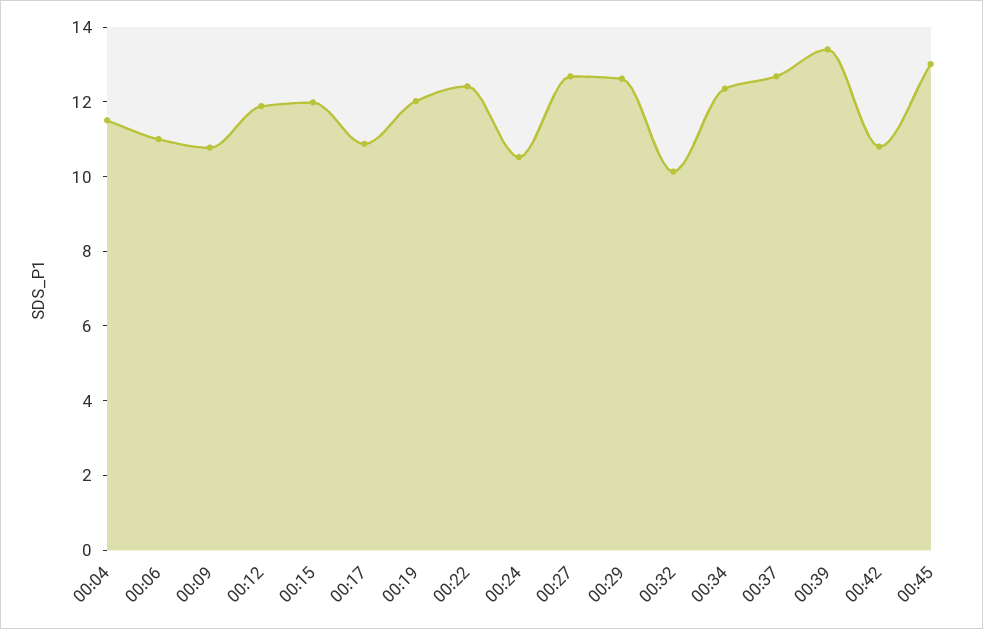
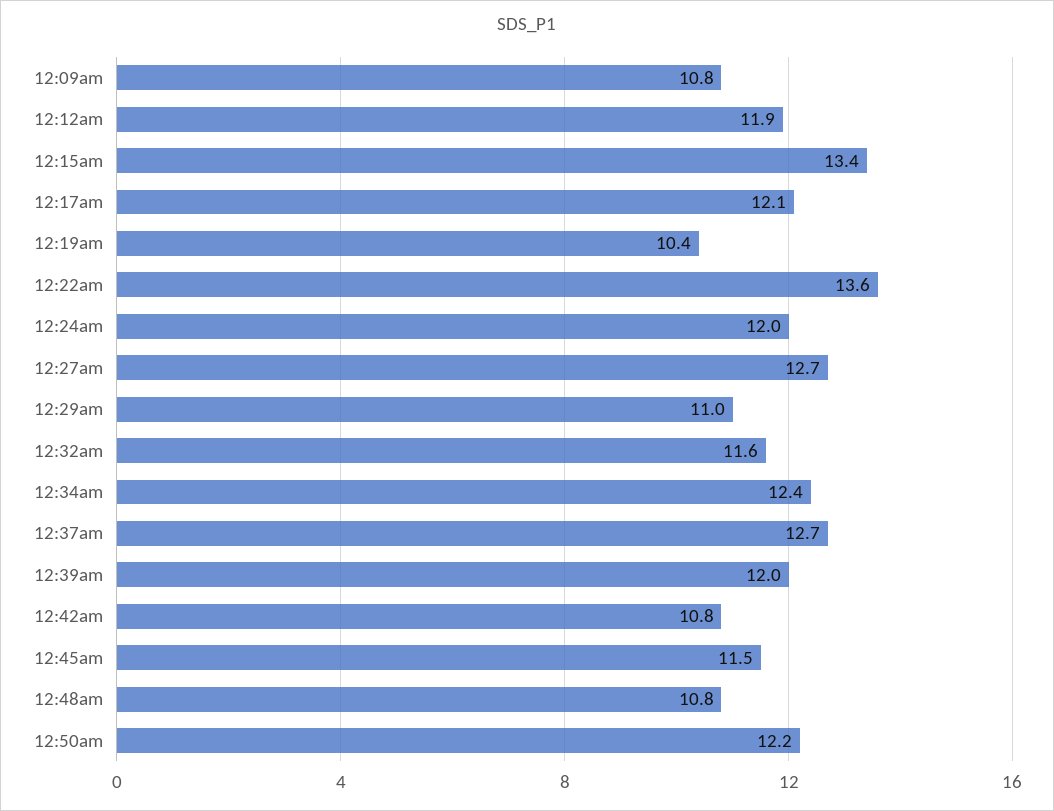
00:04: 11.5 -> none
00:06: 11 -> none
00:15: 12 -> 13.4
00:17: 11 -> 12.1
00:19: 12 -> 10.4
00:22: 12.5 -> 13.6
00:24: 10.5 -> 12
00:29: 12.5 -> 11
00:32: 10 -> 11.6
00:39: 13.5 -> 12
00:45: 13 -> 11.5
12:48am: none -> 10.8
12:50am: none -> 12.2

